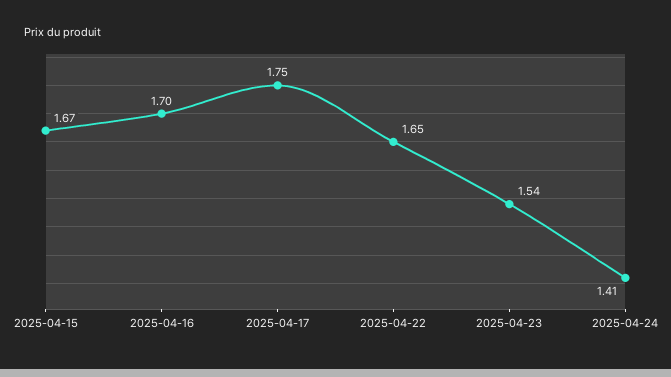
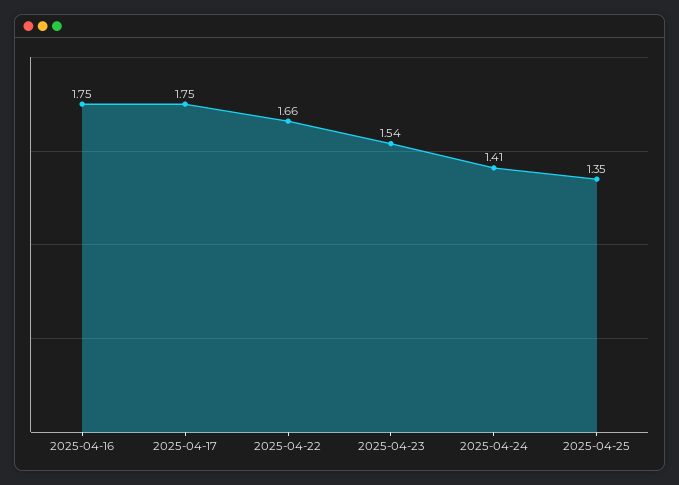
2025-04-15: 1.67 -> none
2025-04-16: 1.7 -> 1.75
2025-04-22: 1.65 -> 1.66
2025-04-25: none -> 1.35

